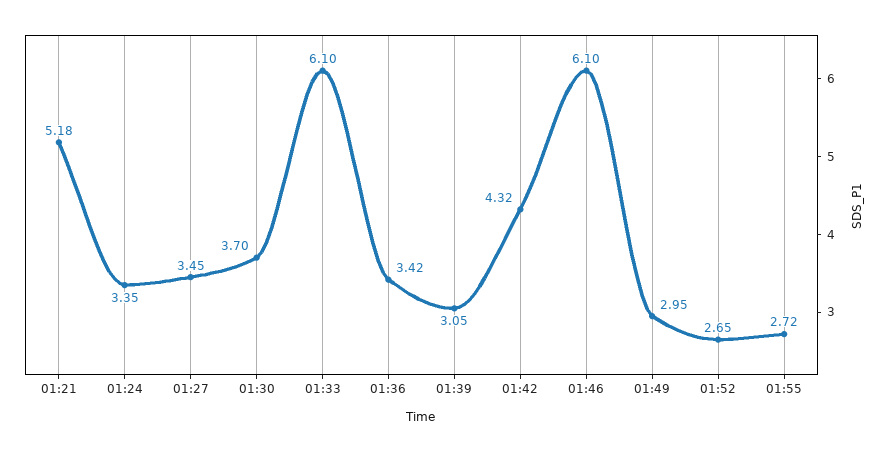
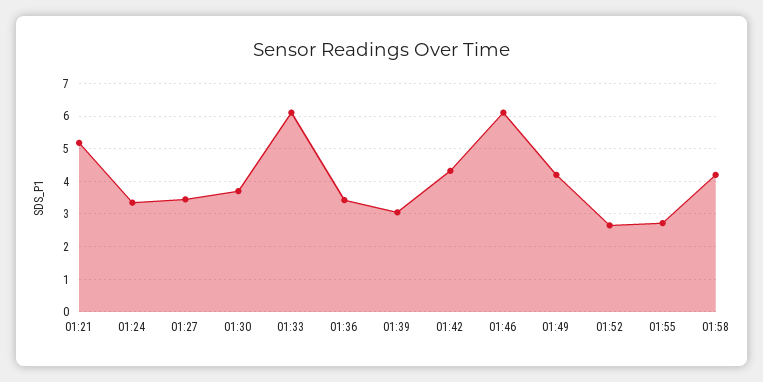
01:49: 2.95 -> 4.2
01:58: none -> 4.2

